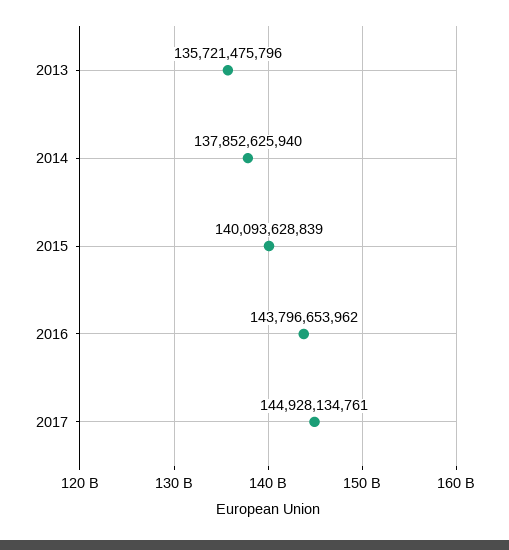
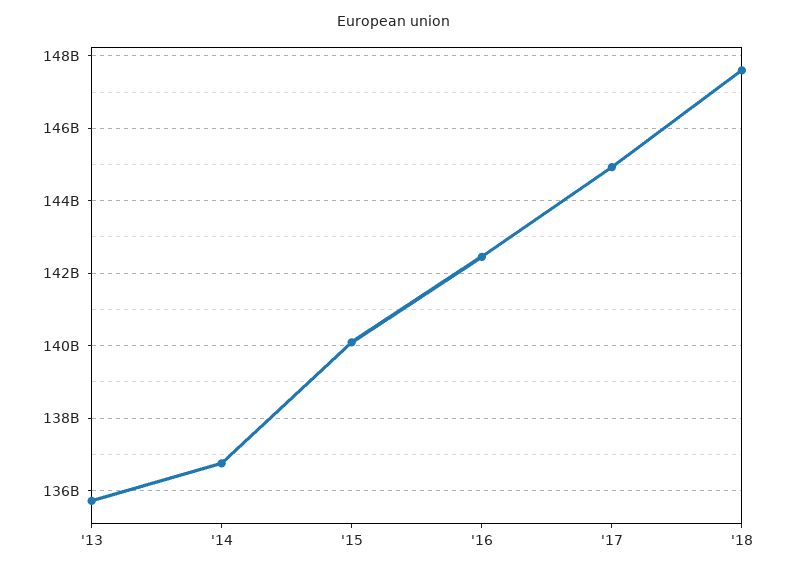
2014: 137852625940 -> 136800000000
2016: 143796653962 -> 142400000000
'18: none -> 147600000000

